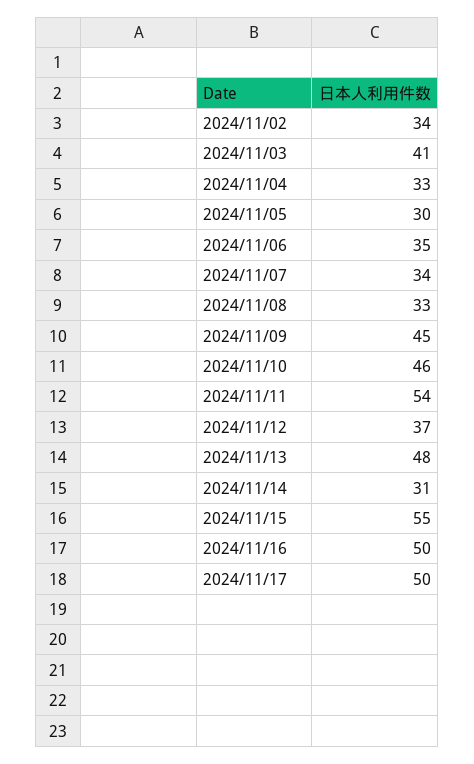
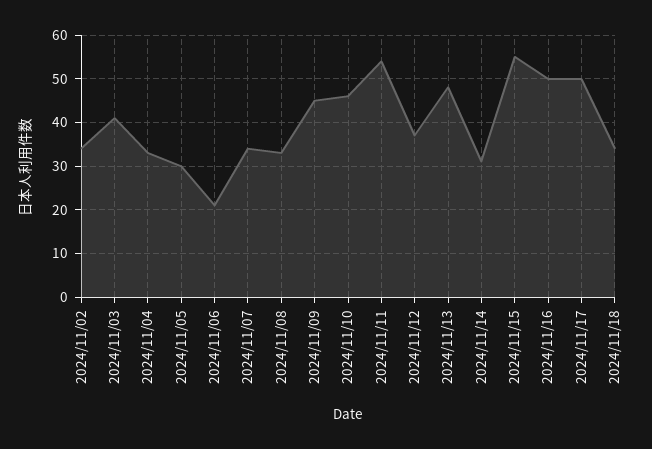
2024/11/06: 35 -> 20
2024/11/18: none -> 35

